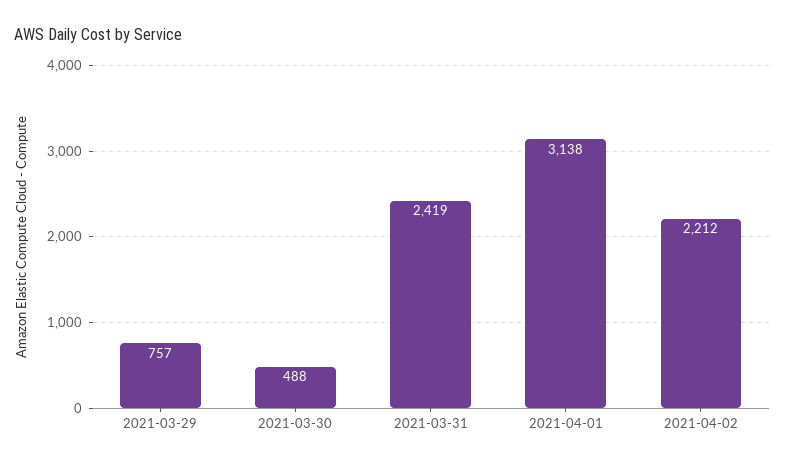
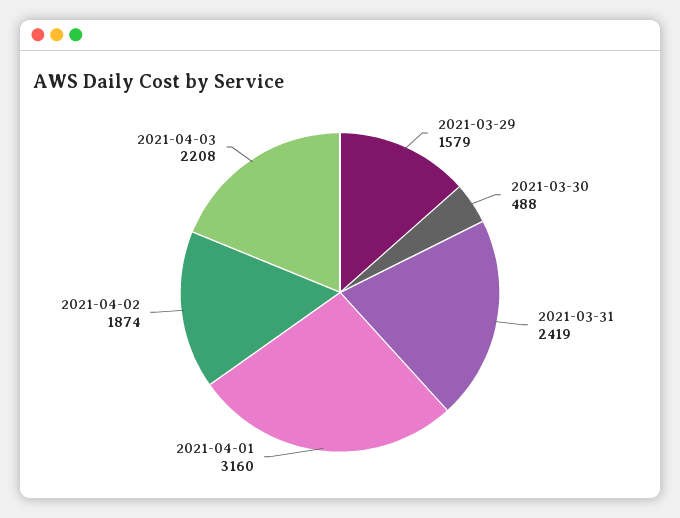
2021-03-29: 757 -> 1579
2021-04-01: 3138 -> 3160
2021-04-02: 2212 -> 1874
2021-04-03: none -> 2208

